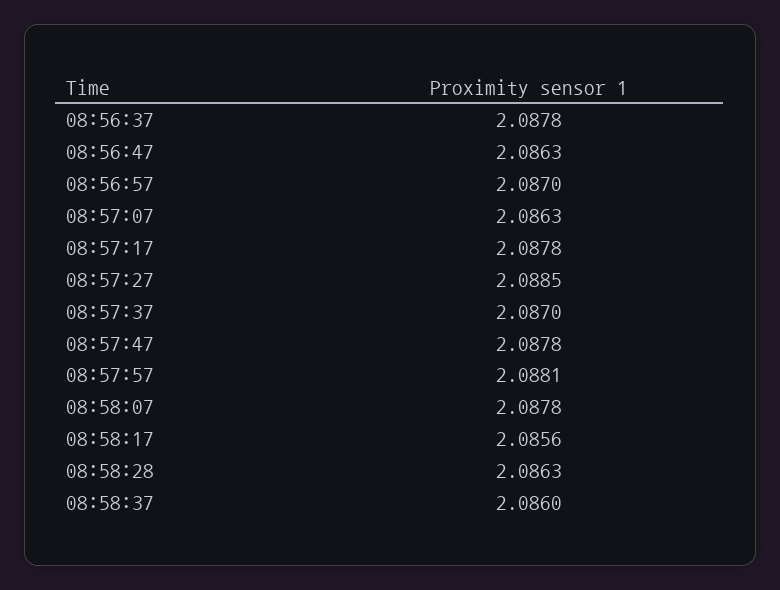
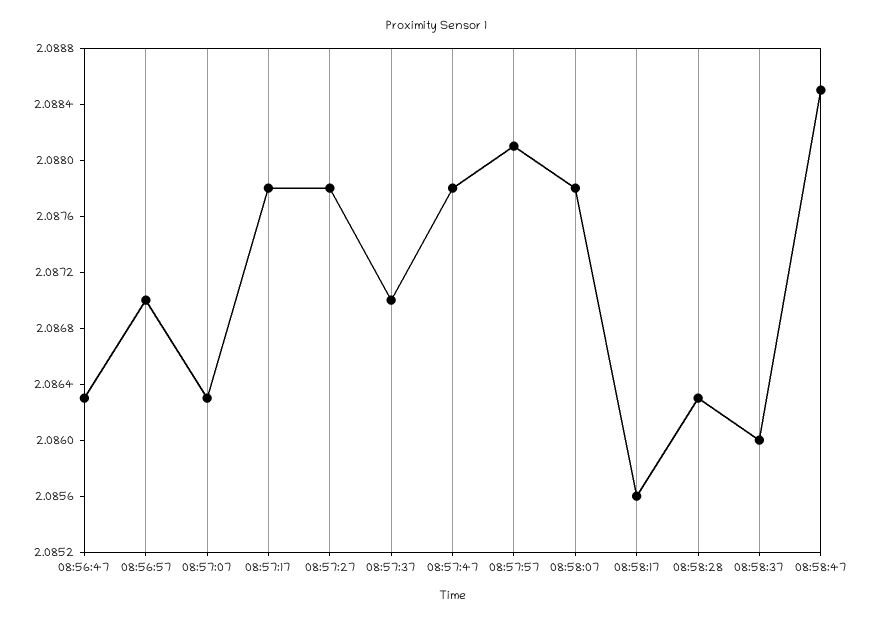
08:56:37: 2.0878 -> none
08:57:27: 2.0885 -> 2.0878
08:58:47: none -> 2.0885

